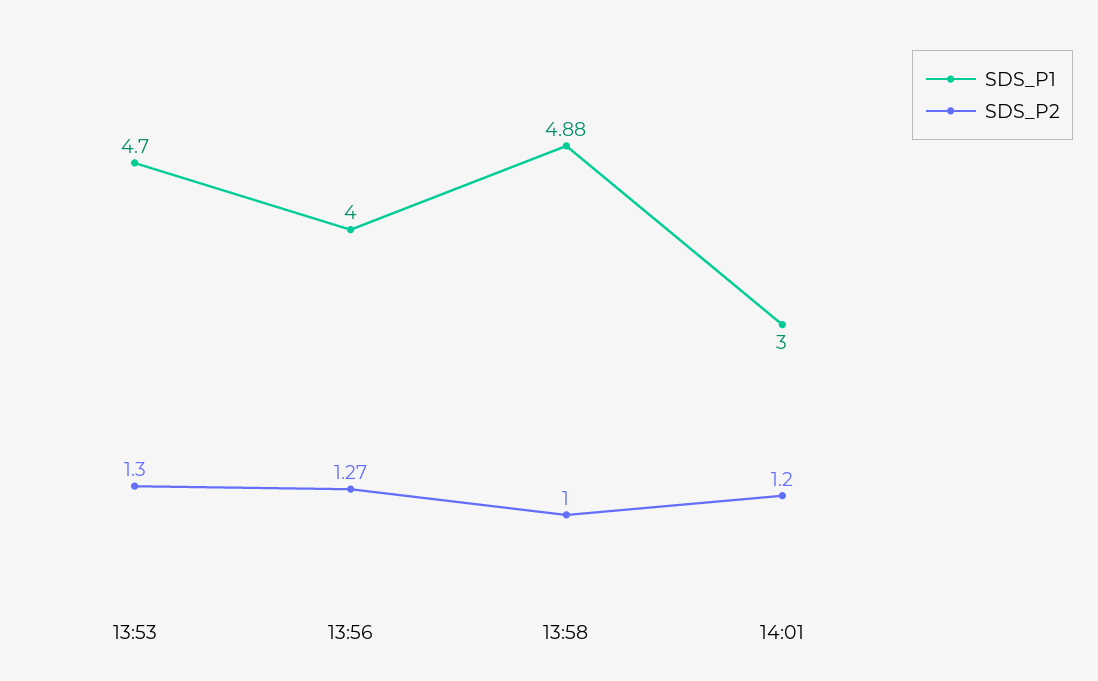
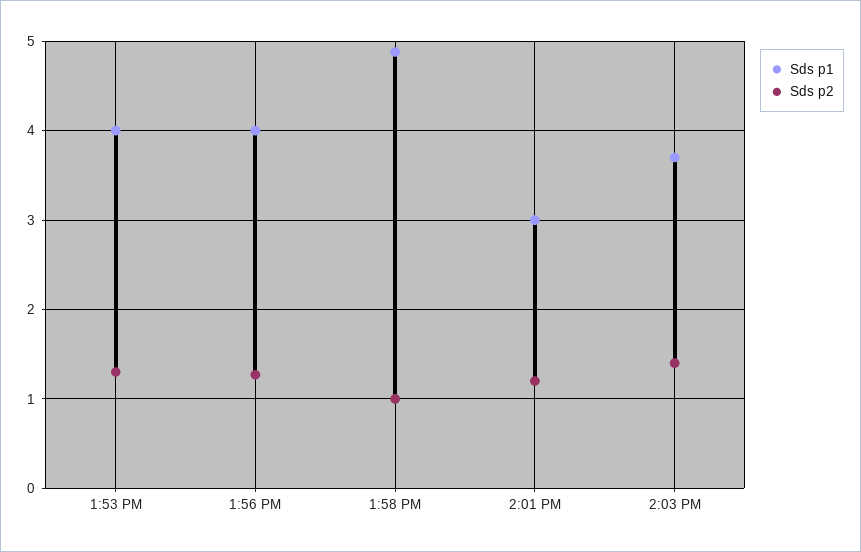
SDS_P1, 13:53: 4.7 -> 4
SDS_P1, 2:03 PM: none -> 3.7
SDS_P2, 2:03 PM: none -> 1.4

